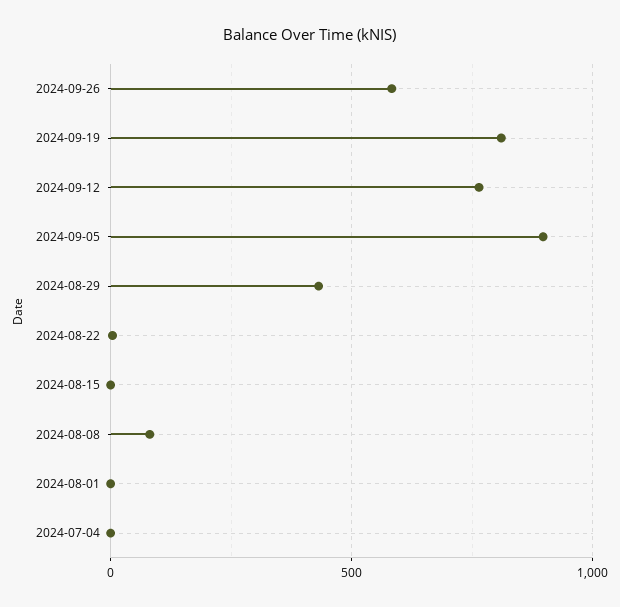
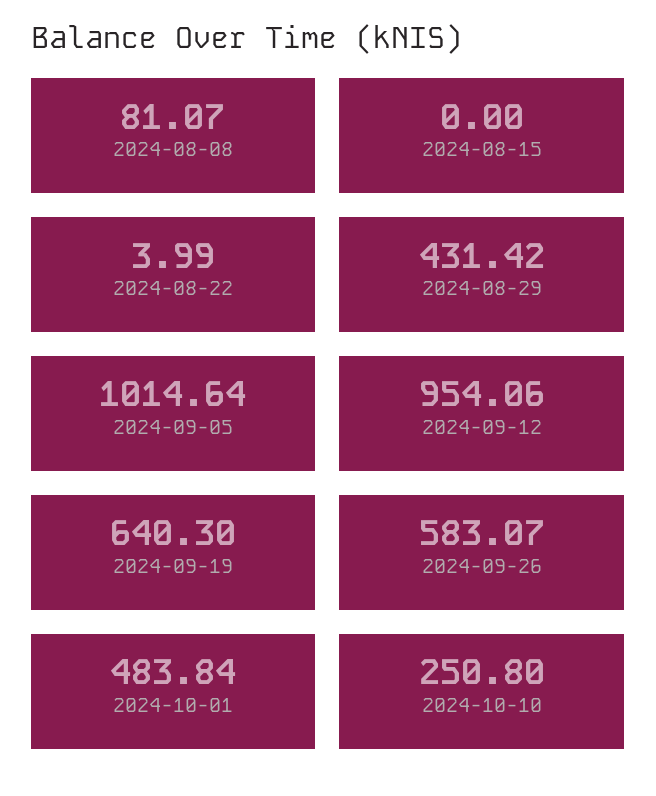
2024-09-19: 800 -> 640.3
2024-09-12: 750 -> 954.06
2024-09-05: 900 -> 1014.64
2024-08-01: 0 -> none
2024-07-04: 0 -> none
2024-10-01: none -> 483.84
2024-10-10: none -> 250.8

